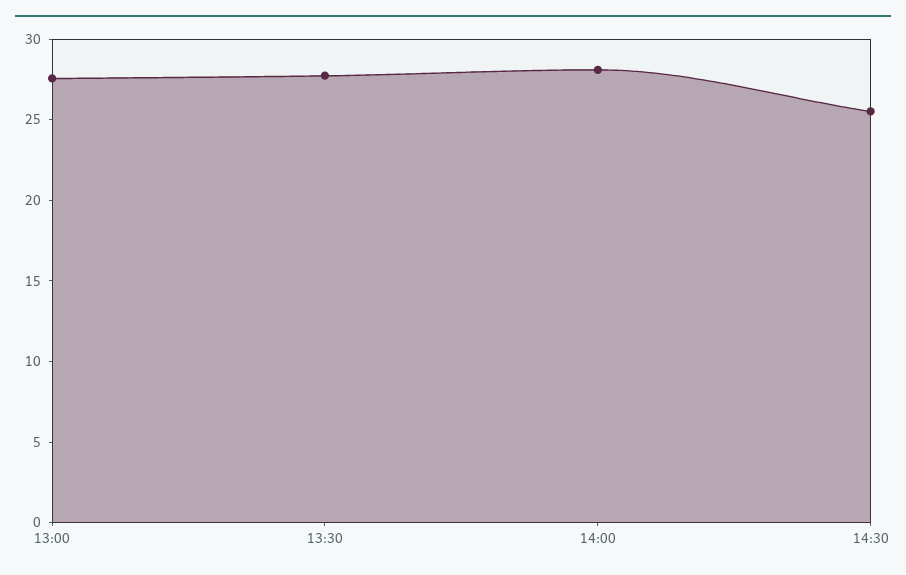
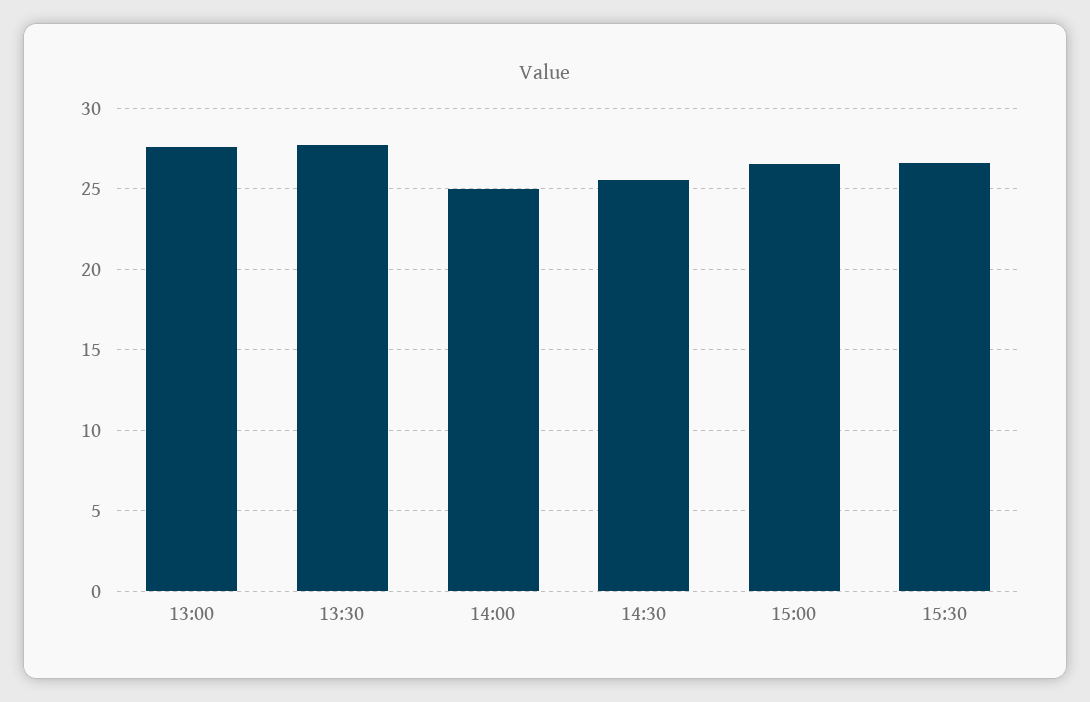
14:00: 28 -> 25
15:00: none -> 26.5
15:30: none -> 26.5

